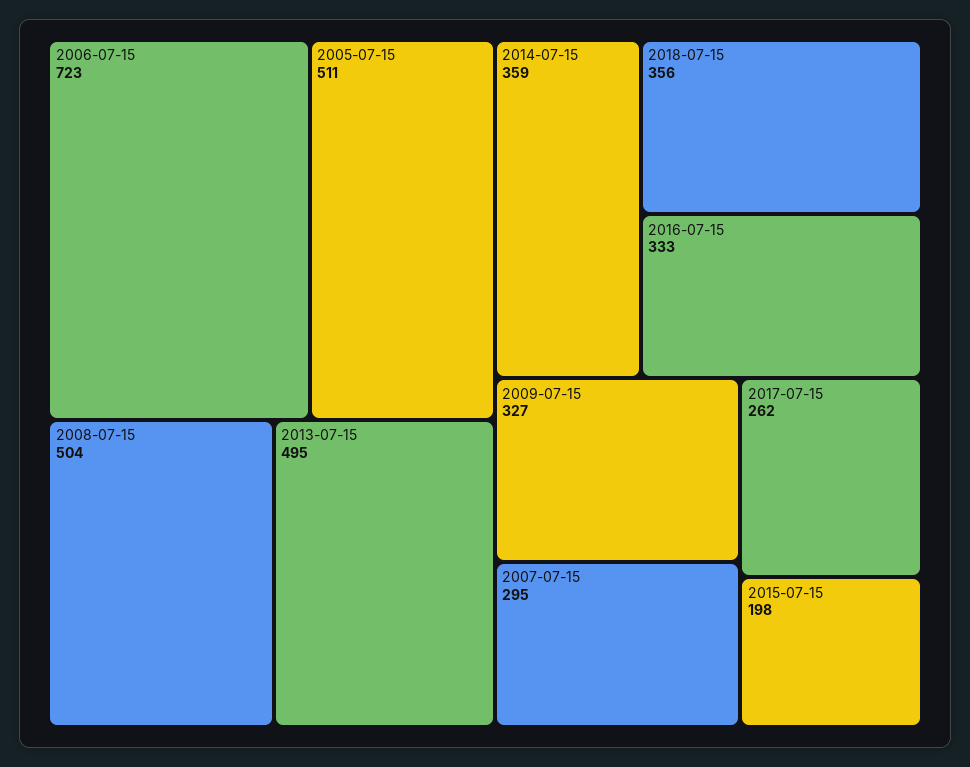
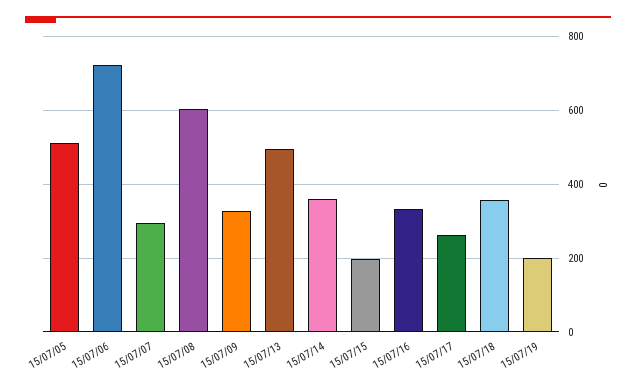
2008-07-15: 504 -> 600
15/07/19: none -> 200

